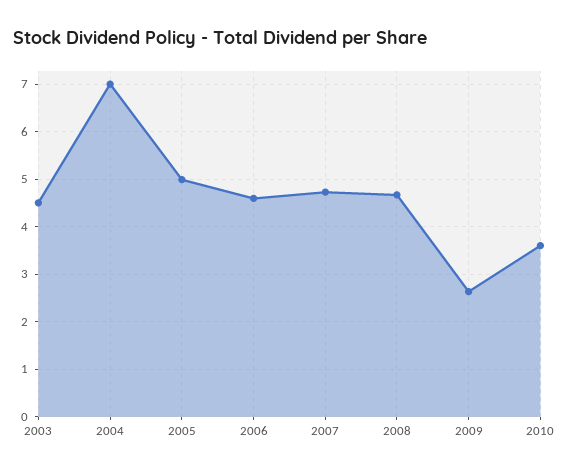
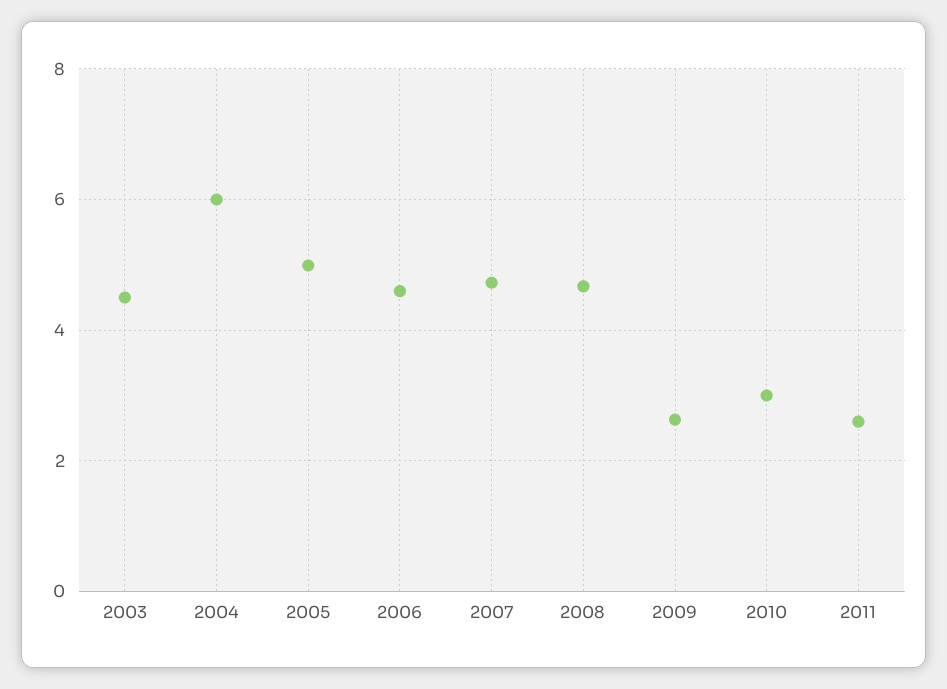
2004: 7 -> 6
2010: 3.6 -> 3
2011: none -> 2.6

